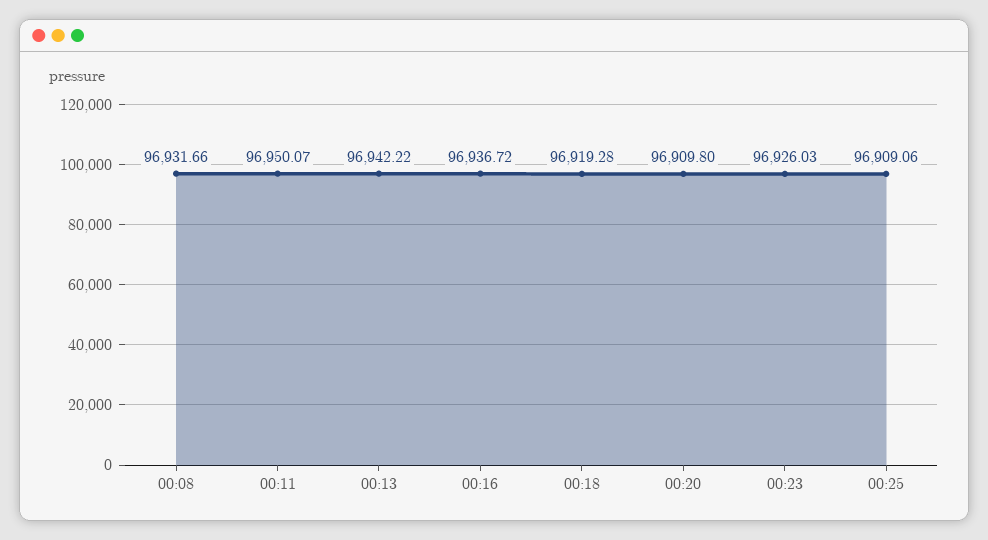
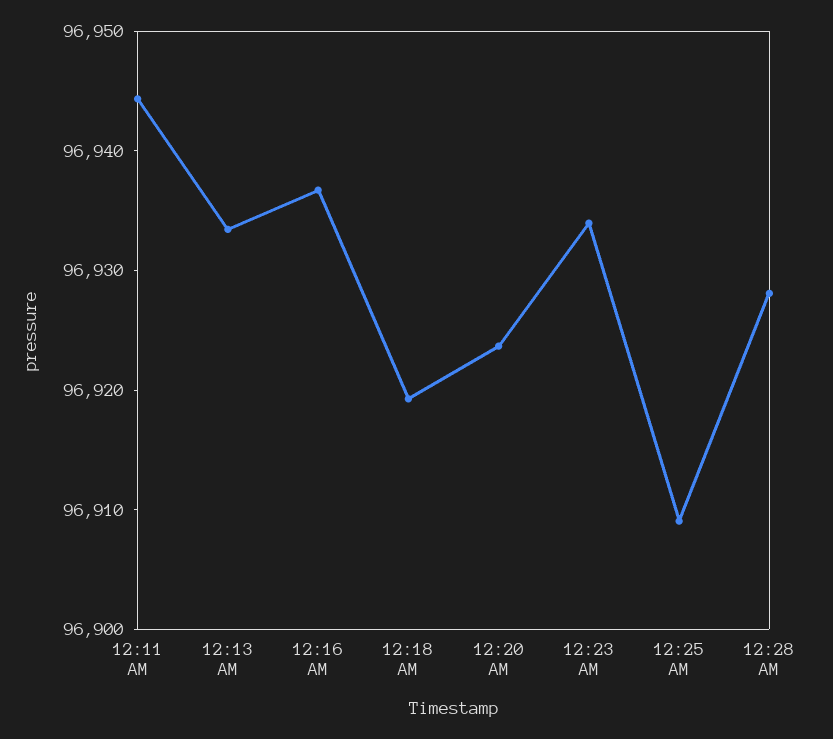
00:08: 96931.66 -> none
00:11: 96950.07 -> 96944
00:13: 96942.22 -> 96934
00:20: 96909.8 -> 96924
00:23: 96926.03 -> 96934
12:28 AM: none -> 96928

